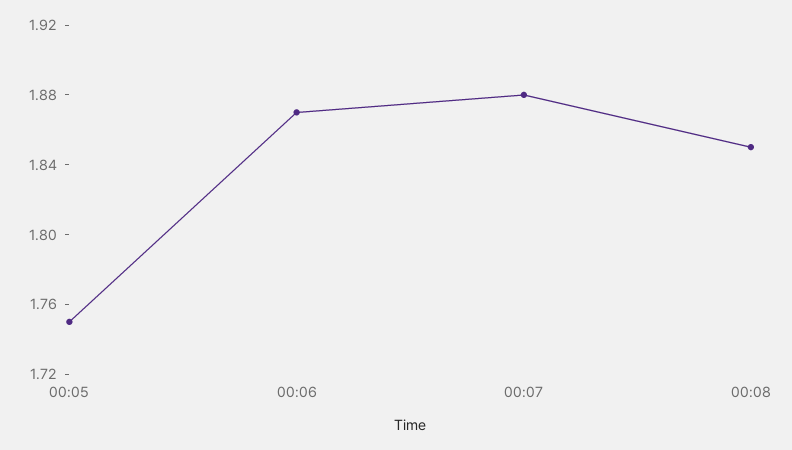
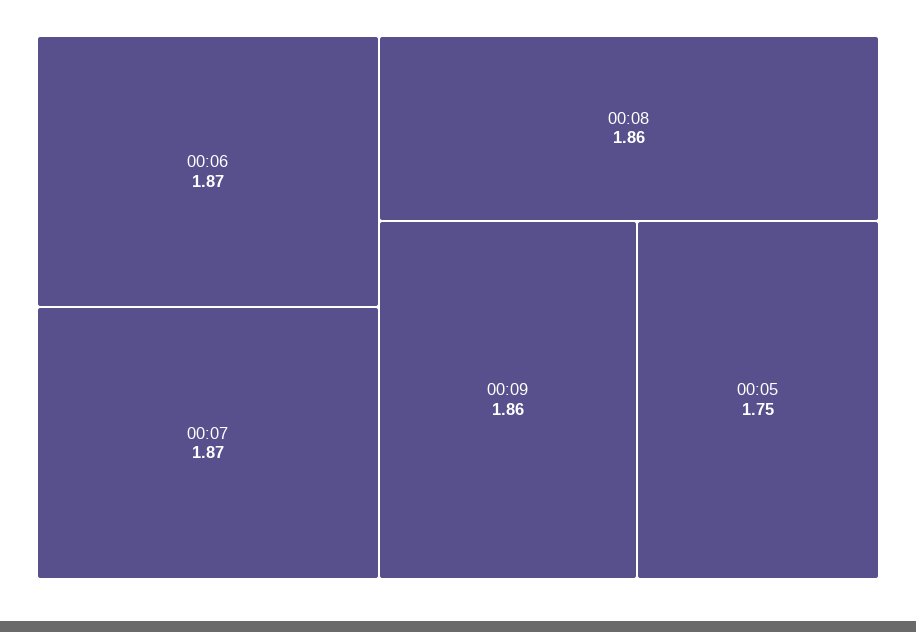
00:07: 1.88 -> 1.87
00:08: 1.85 -> 1.86
00:09: none -> 1.86

